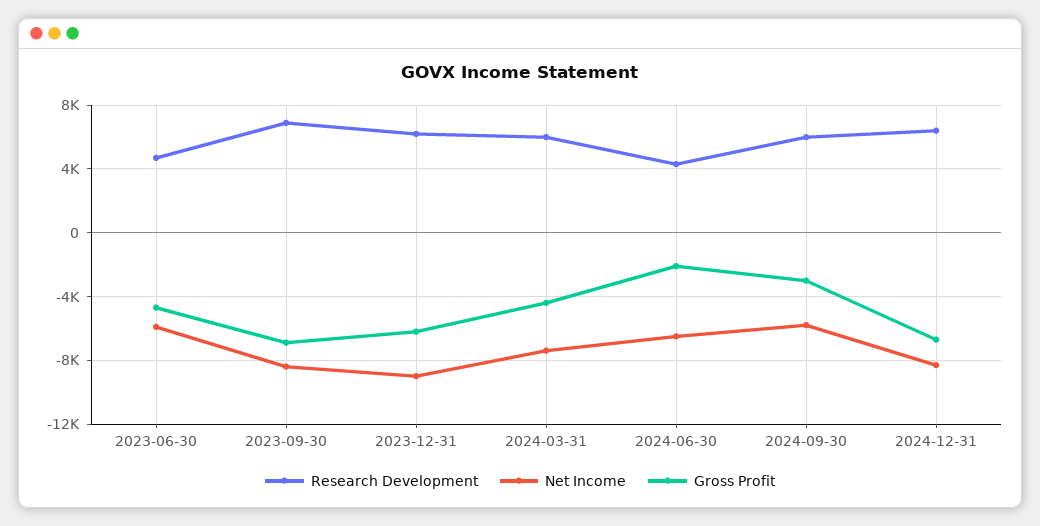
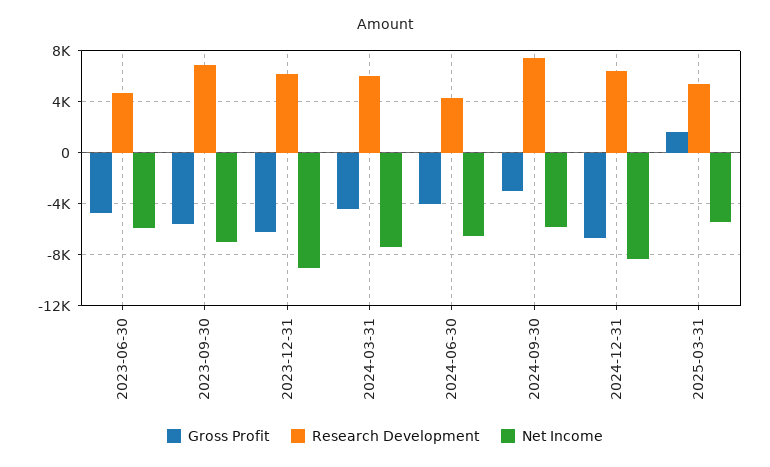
Net Income, 2023-09-30: -8500 -> -7000
Gross Profit, 2023-09-30: -7000 -> -5500
Gross Profit, 2024-06-30: -2000 -> -4000
Research Development, 2024-09-30: 6000 -> 7500
Gross Profit, 2025-03-31: none -> 1500
Research Development, 2025-03-31: none -> 5500
Net Income, 2025-03-31: none -> -5500

